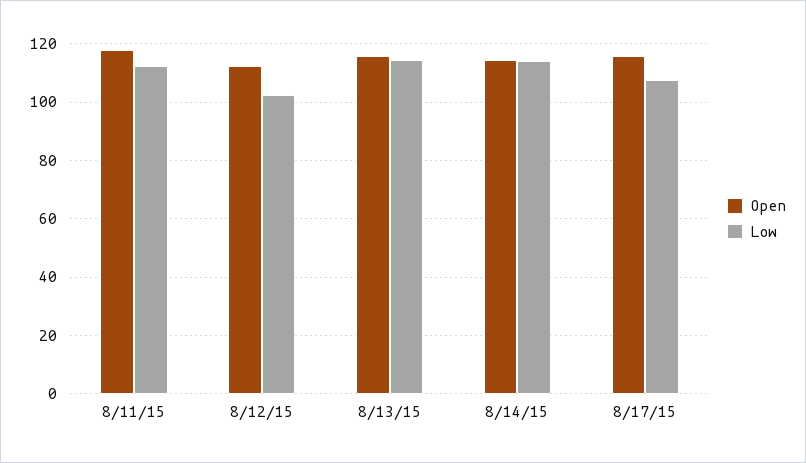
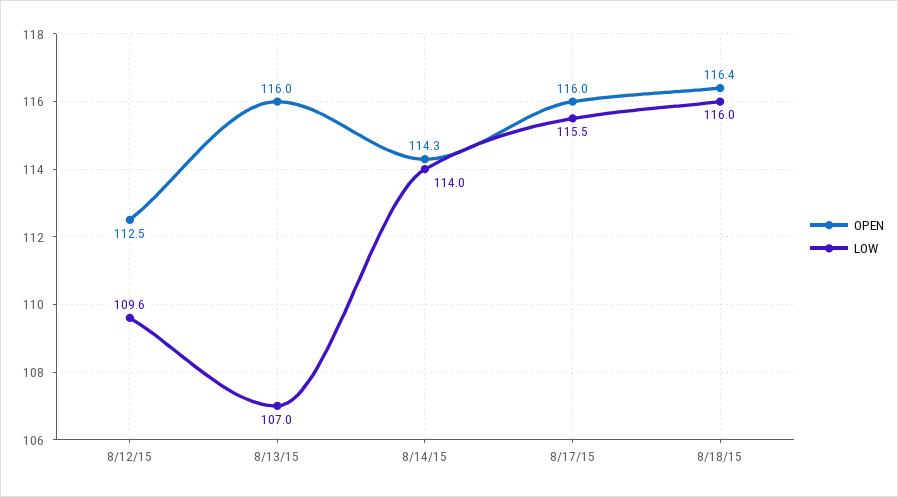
Open, 8/11/15: 117.5 -> none
Low, 8/11/15: 112.5 -> none
Low, 8/12/15: 102.5 -> 109.6
Low, 8/13/15: 115 -> 107
Low, 8/17/15: 107.5 -> 115.5
Open, 8/18/15: none -> 116.4
Low, 8/18/15: none -> 116

